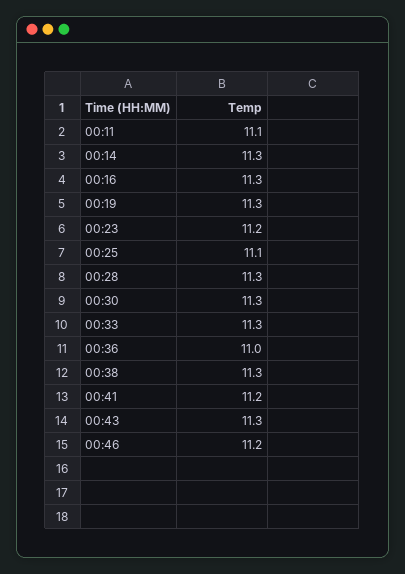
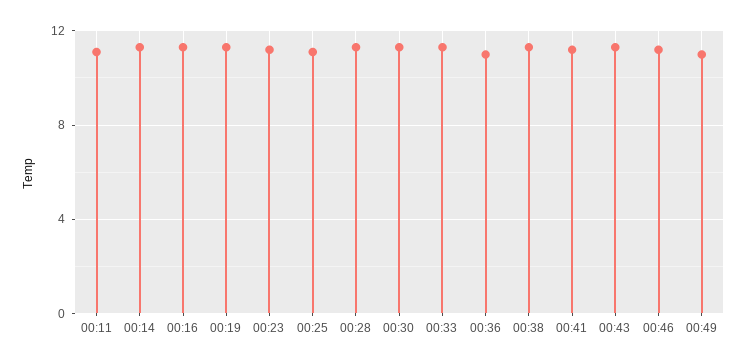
00:49: none -> 11

